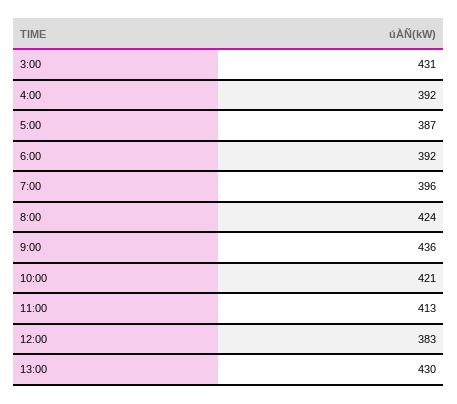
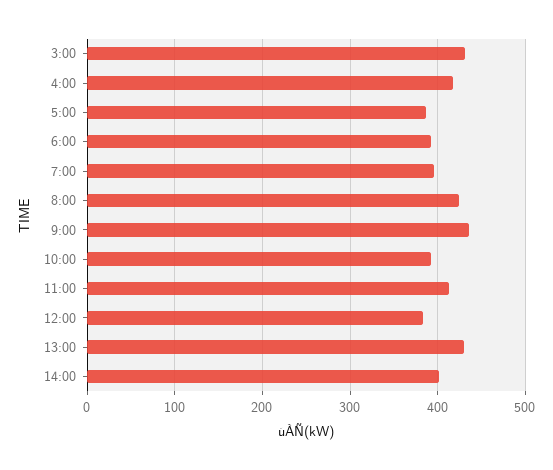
4:00: 392 -> 420
10:00: 421 -> 390
14:00: none -> 400

